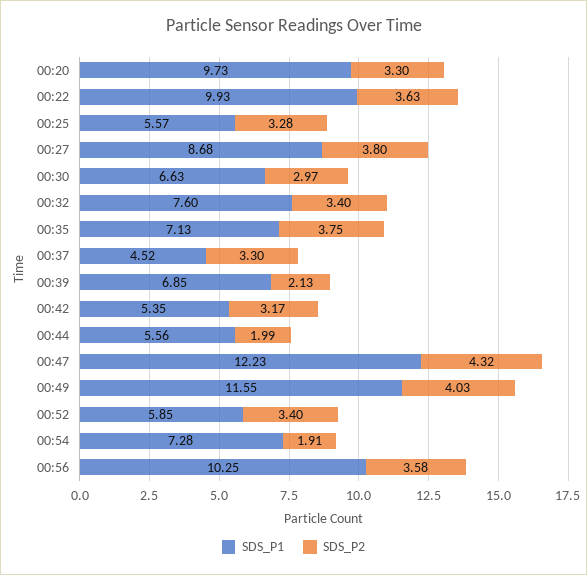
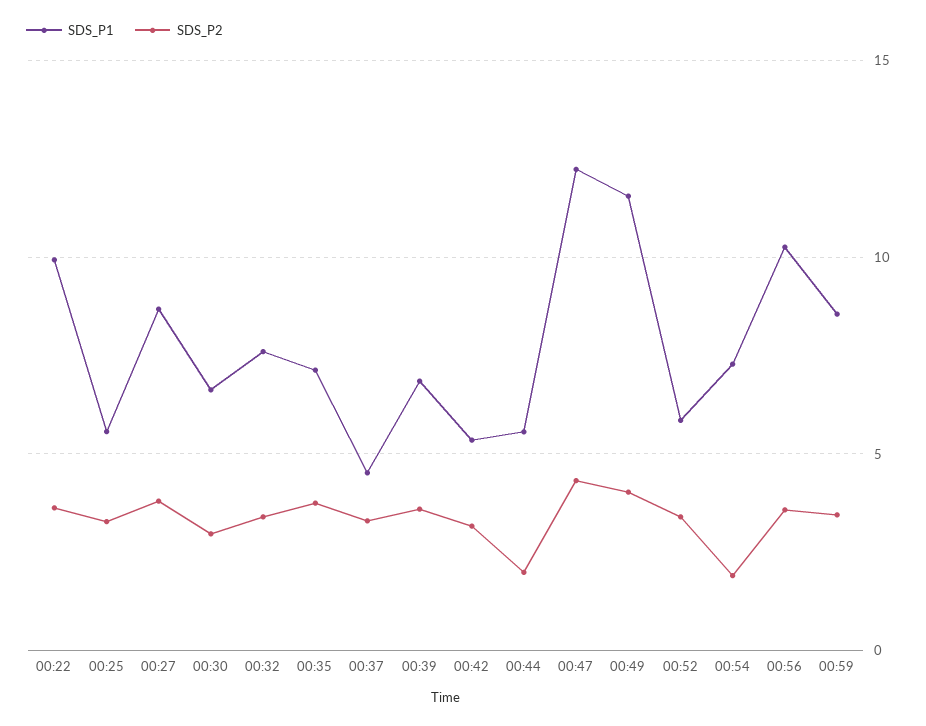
SDS_P1, 00:20: 9.73 -> none
SDS_P2, 00:20: 3.3 -> none
SDS_P2, 00:39: 2.13 -> 3.5
SDS_P1, 00:59: none -> 8.5
SDS_P2, 00:59: none -> 3.5

